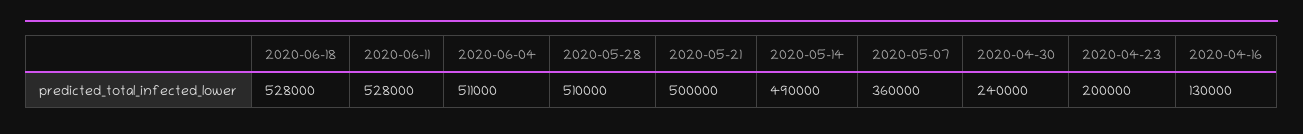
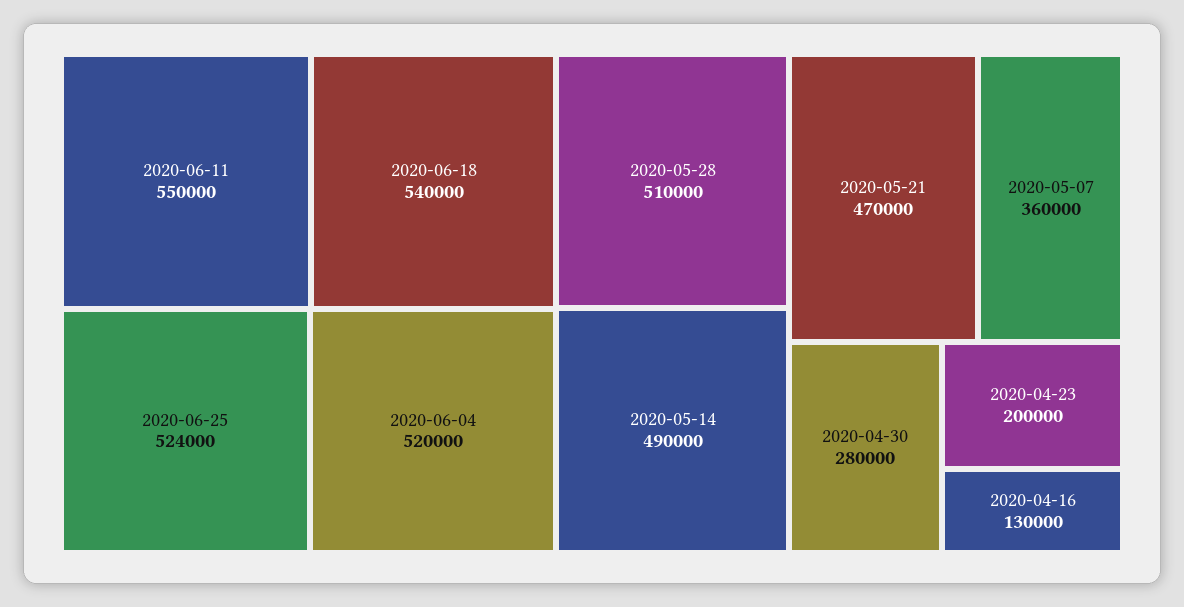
2020-06-18: 528000 -> 540000
2020-06-11: 528000 -> 550000
2020-06-04: 511000 -> 520000
2020-05-21: 500000 -> 470000
2020-04-30: 240000 -> 280000
2020-06-25: none -> 524000

